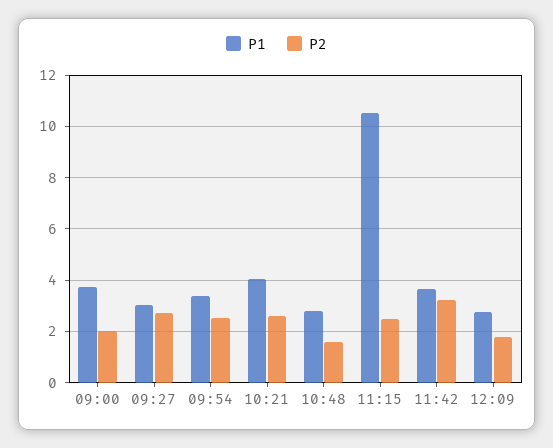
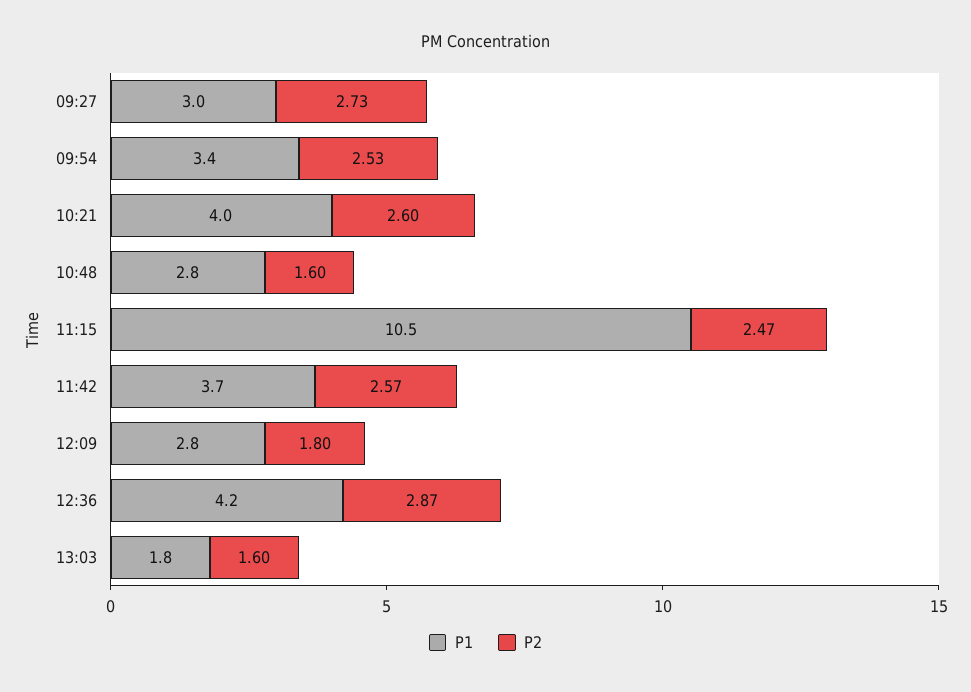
P1, 09:00: 3.75 -> none
P2, 09:00: 2 -> none
P2, 11:42: 3.25 -> 2.57
P1, 12:36: none -> 4.2
P2, 12:36: none -> 2.87
P1, 13:03: none -> 1.8
P2, 13:03: none -> 1.6

